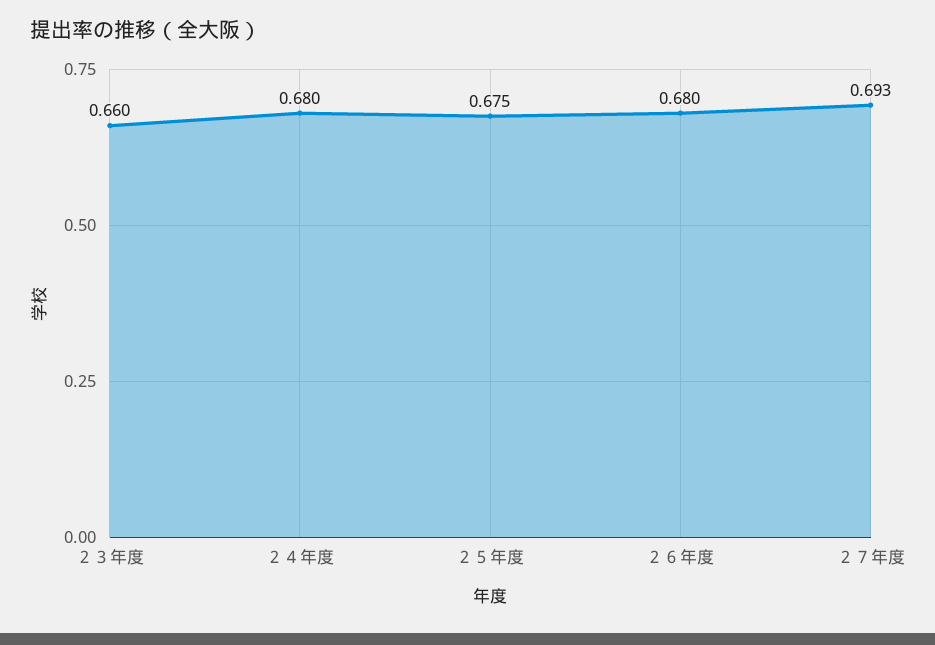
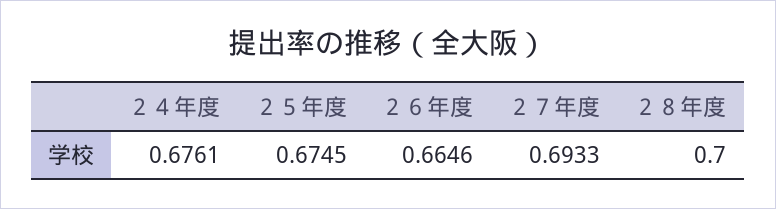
２３年度: 0.66 -> none
２４年度: 0.68 -> 0.6761
２６年度: 0.68 -> 0.6646
２８年度: none -> 0.7

